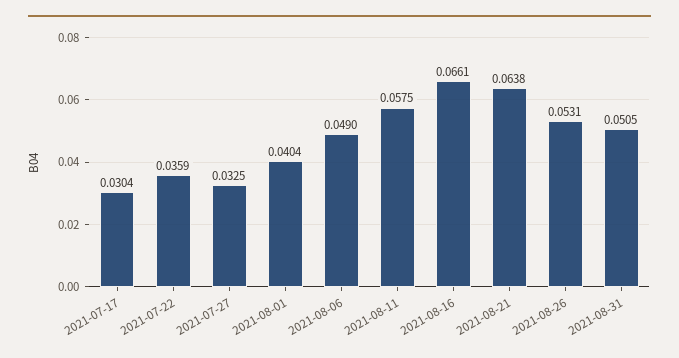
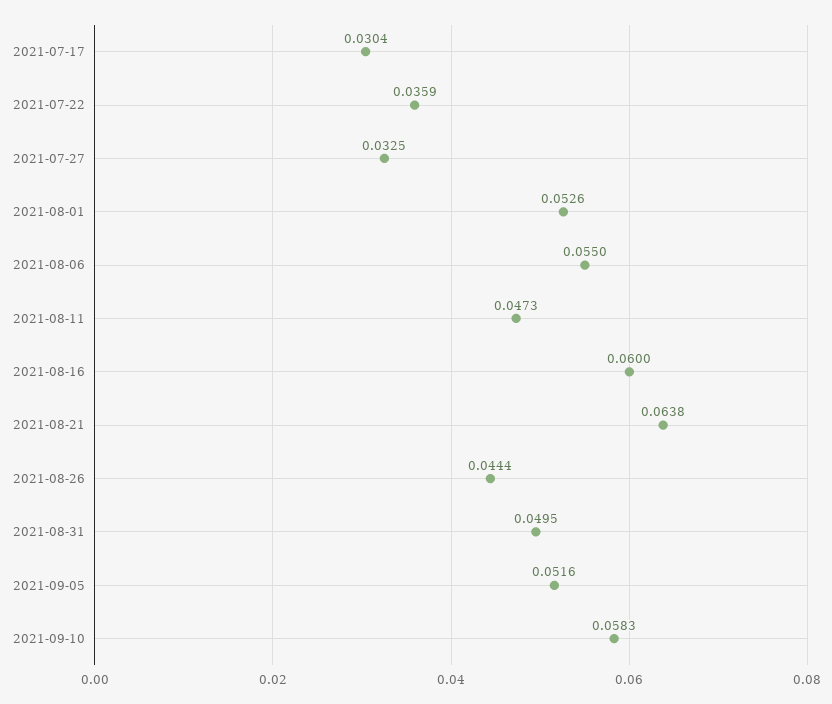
2021-08-01: 0.0404 -> 0.0526
2021-08-06: 0.049 -> 0.055
2021-08-11: 0.0575 -> 0.0473
2021-08-16: 0.0661 -> 0.06
2021-08-26: 0.0531 -> 0.0444
2021-08-31: 0.0505 -> 0.0495
2021-09-05: none -> 0.0516
2021-09-10: none -> 0.0583

